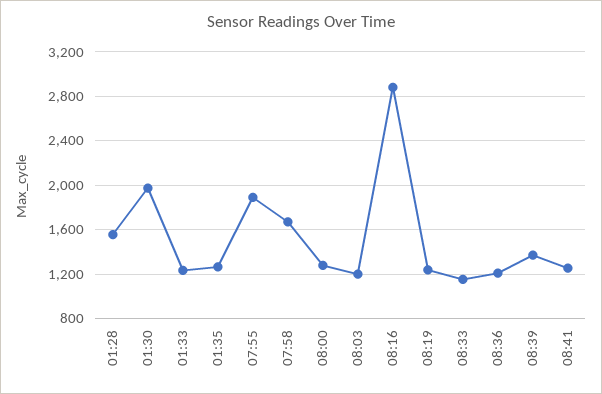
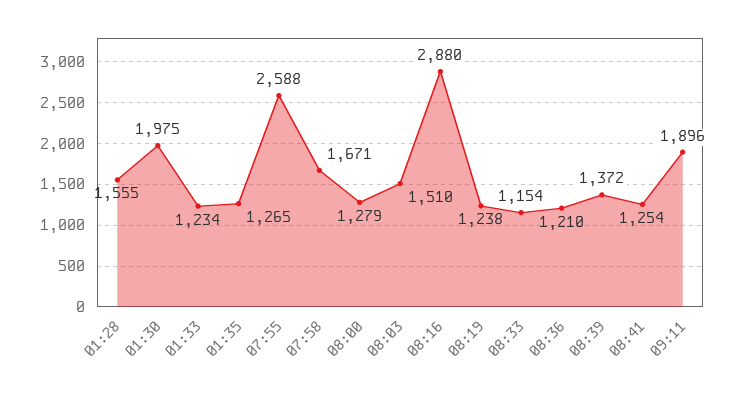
07:55: 1900 -> 2588
08:03: 1200 -> 1510
09:11: none -> 1896

